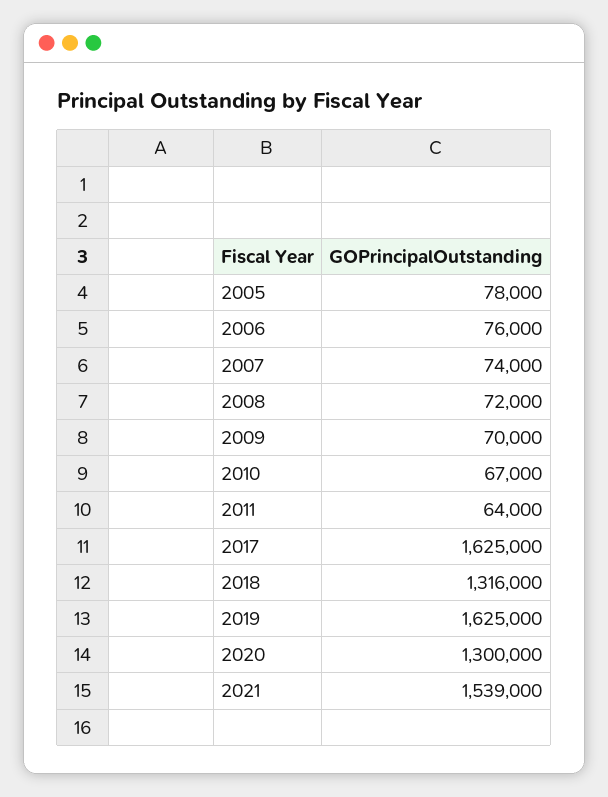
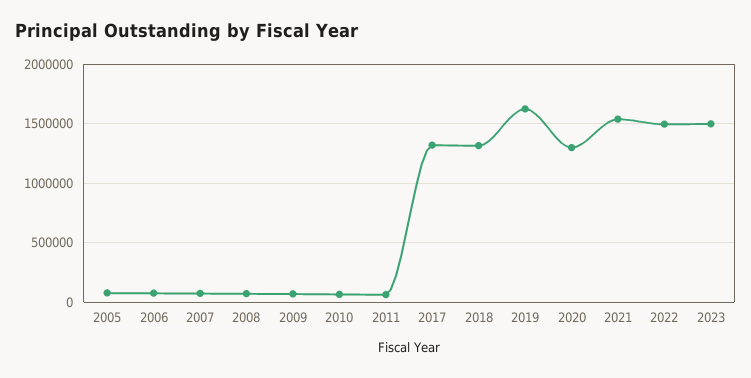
2017: 1625000 -> 1300000
2022: none -> 1500000
2023: none -> 1500000

